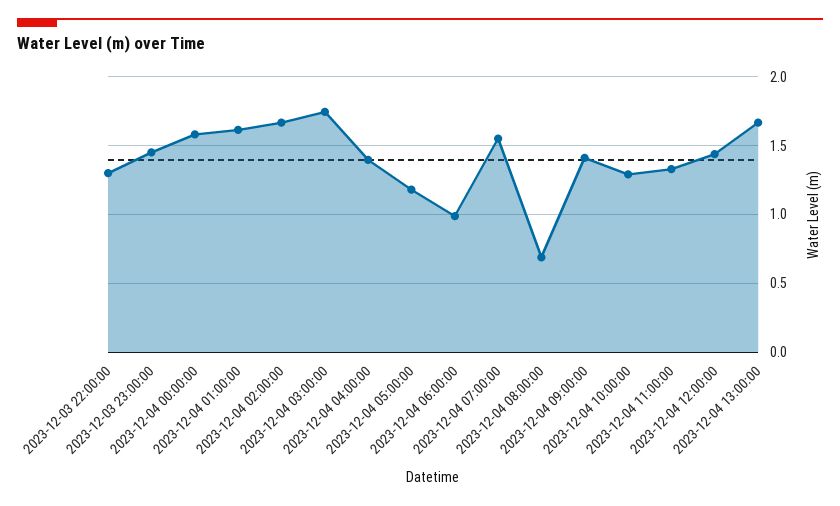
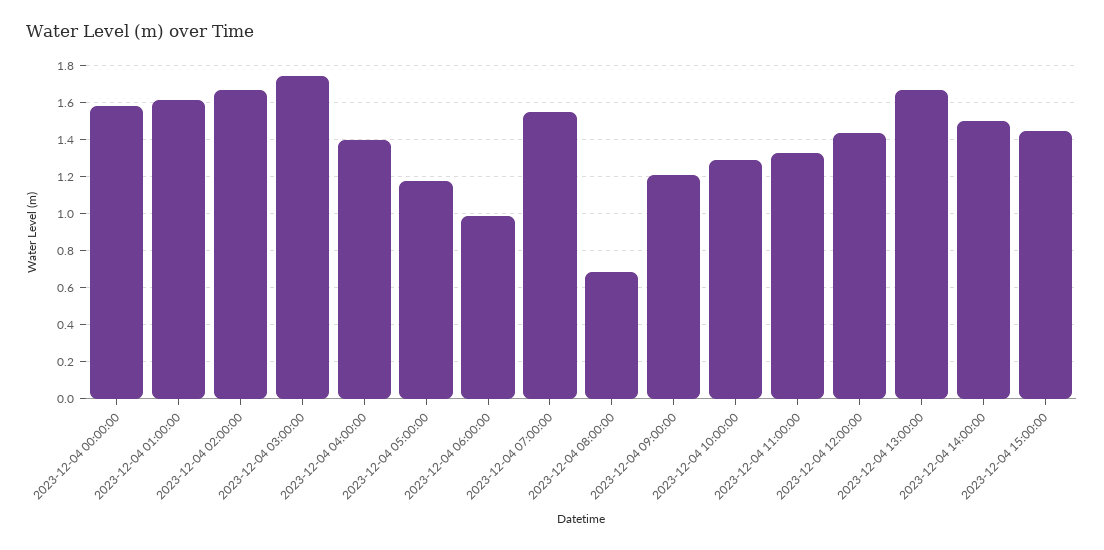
2023-12-03 22:00:00: 1.3 -> none
2023-12-03 23:00:00: 1.45 -> none
2023-12-04 09:00:00: 1.4 -> 1.2
2023-12-04 14:00:00: none -> 1.5
2023-12-04 15:00:00: none -> 1.45

